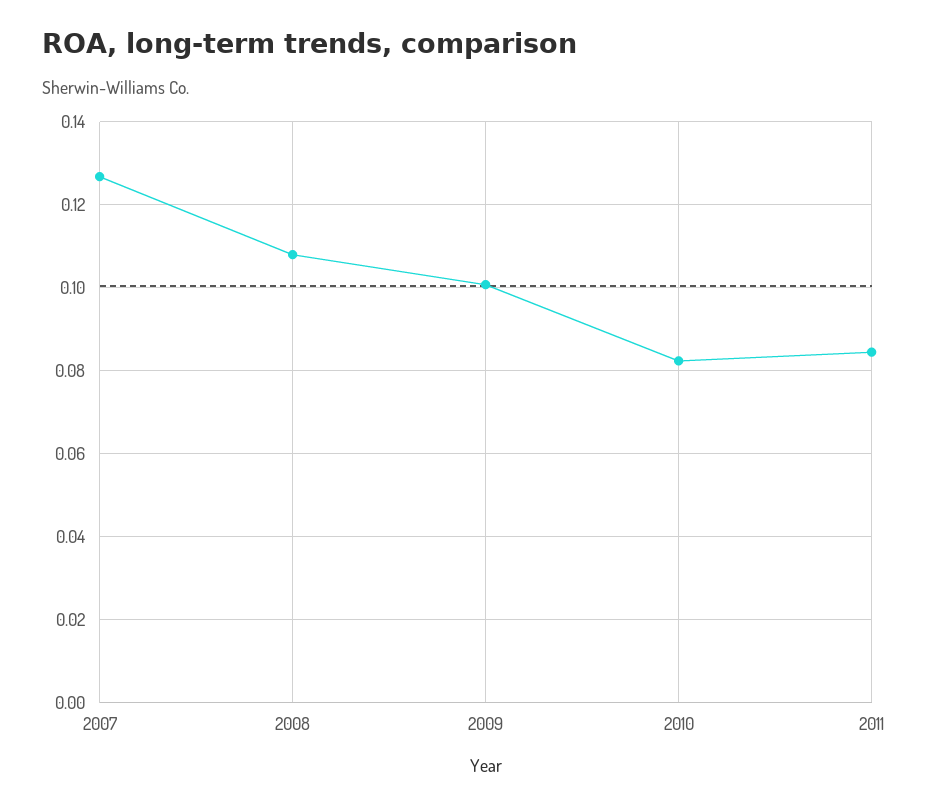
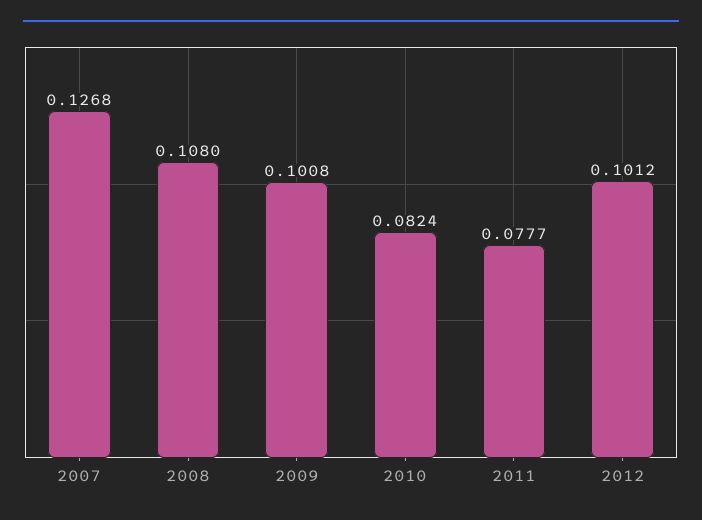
2011: 0.084 -> 0.0777
2012: none -> 0.1012

